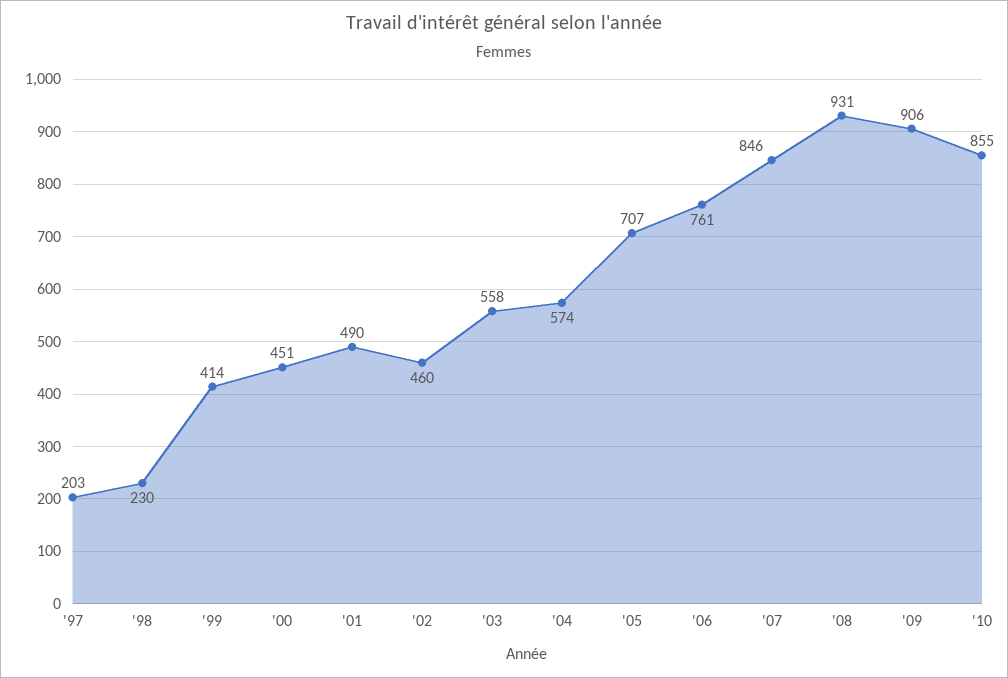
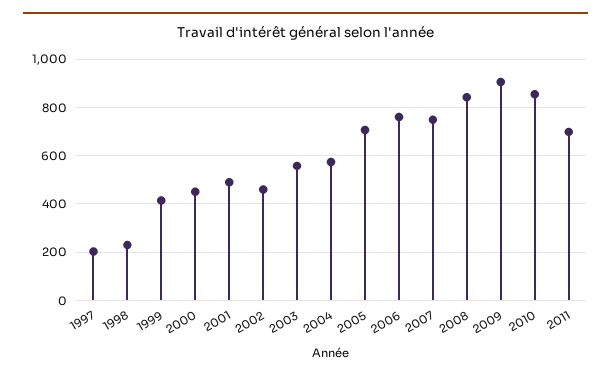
'07: 846 -> 750
'08: 931 -> 850
2011: none -> 700

